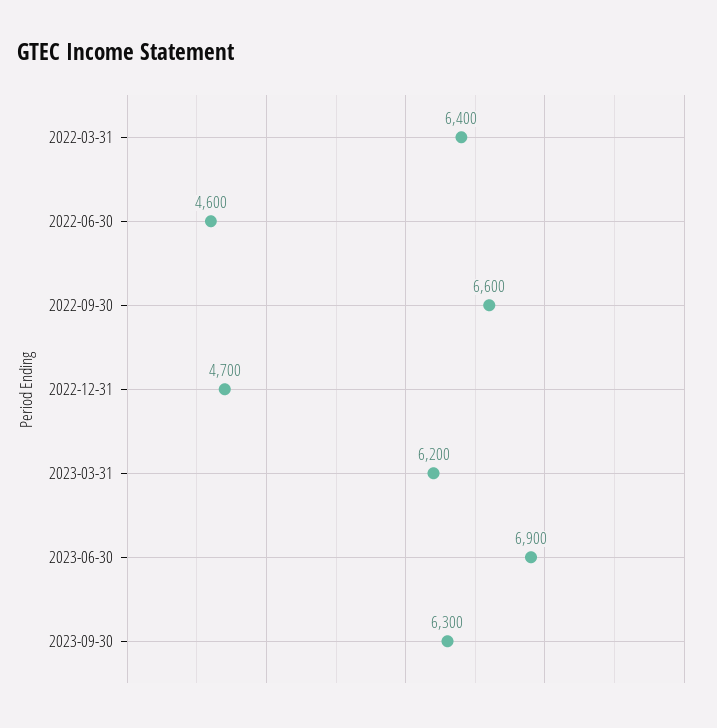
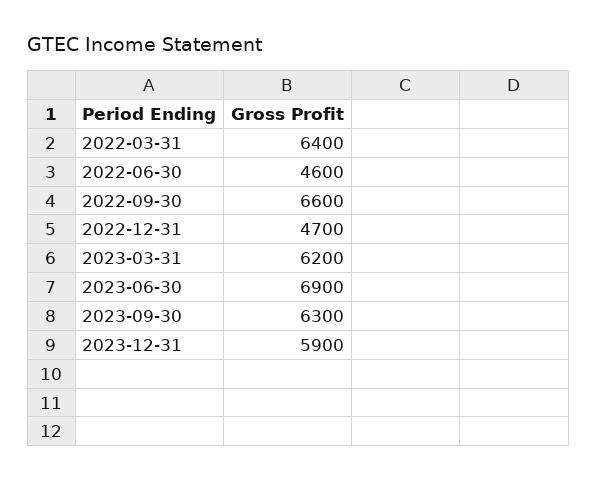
2023-12-31: none -> 5900

